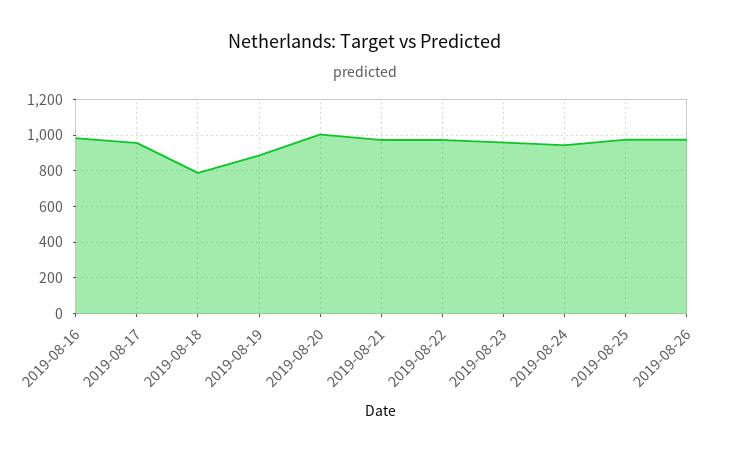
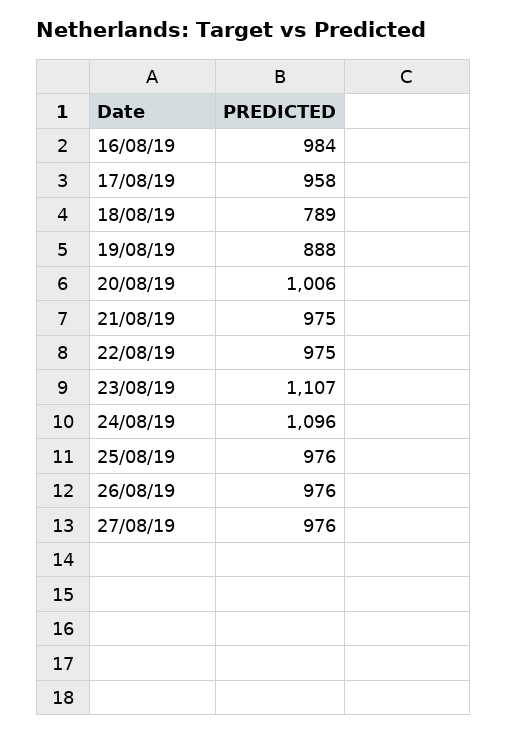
2019-08-23: 950 -> 1107
2019-08-24: 950 -> 1096
27/08/19: none -> 976

